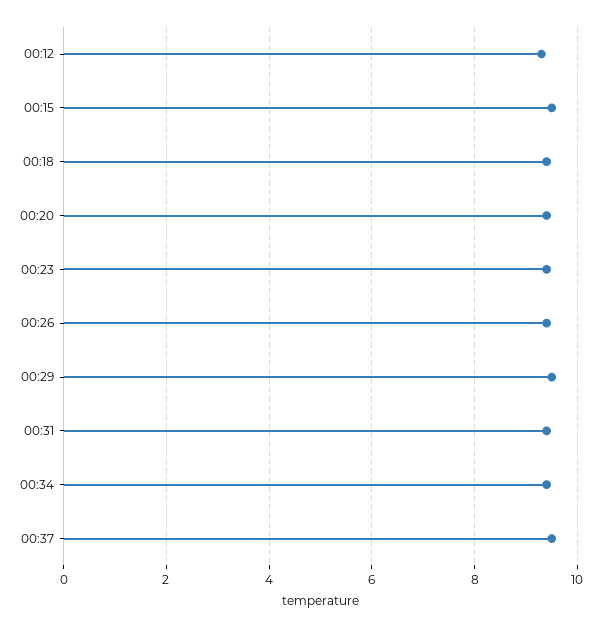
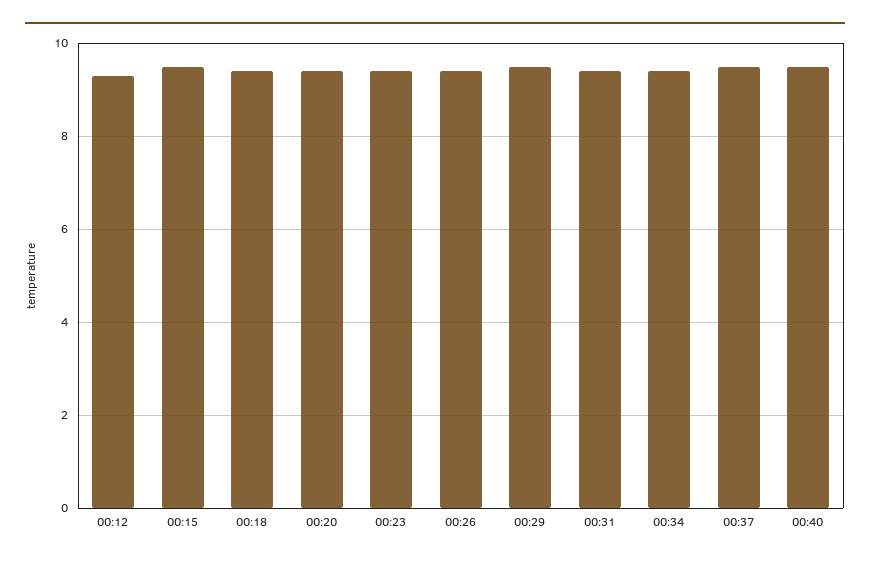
00:40: none -> 9.5

